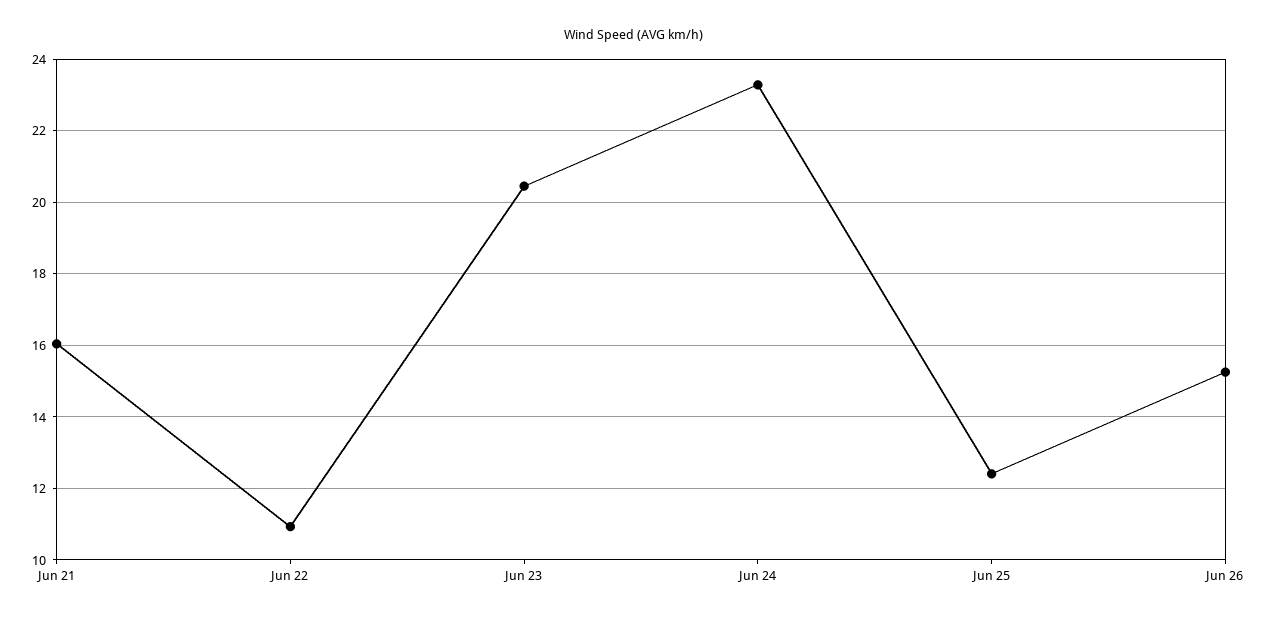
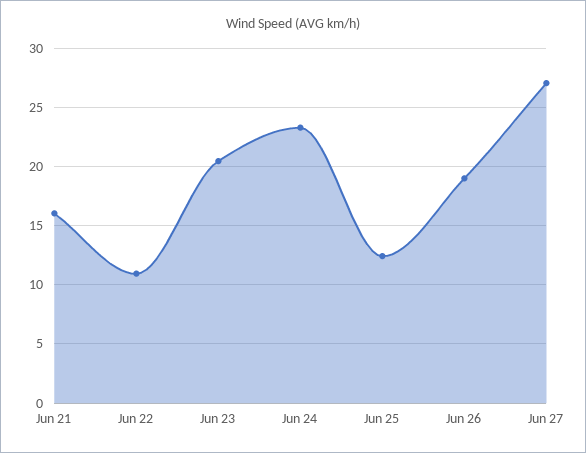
Jun 26: 15.2 -> 19
Jun 27: none -> 27

